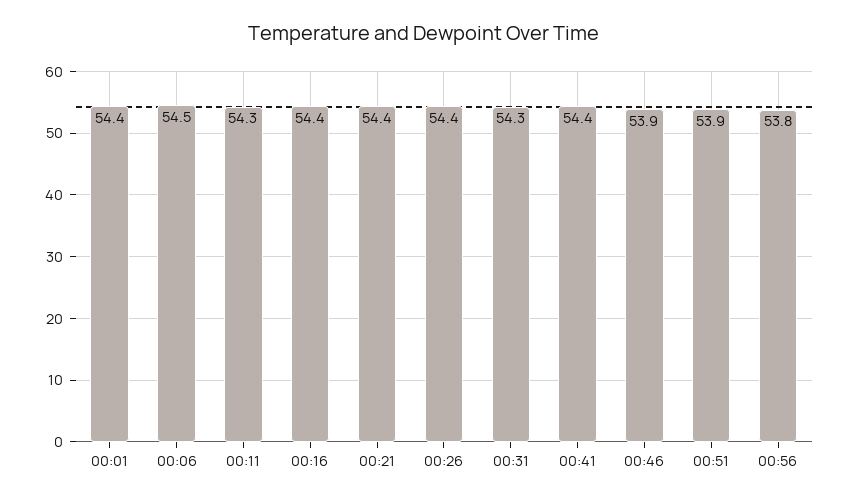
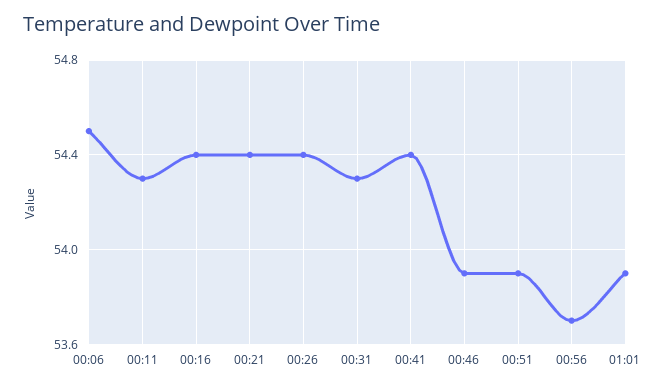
00:01: 54.4 -> none
00:56: 53.8 -> 53.7
01:01: none -> 53.9

